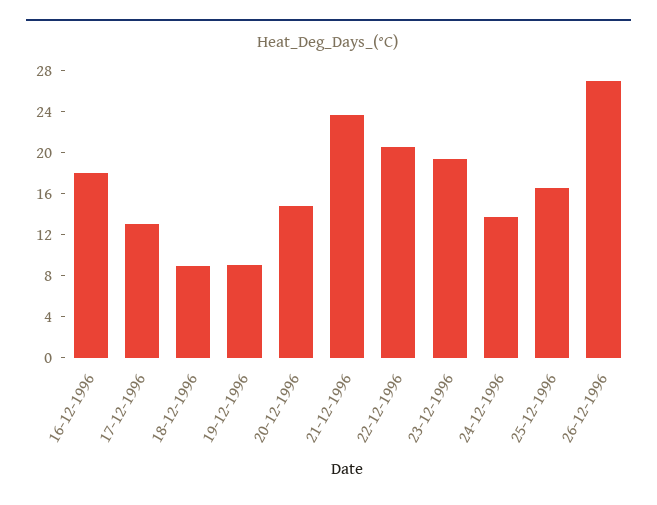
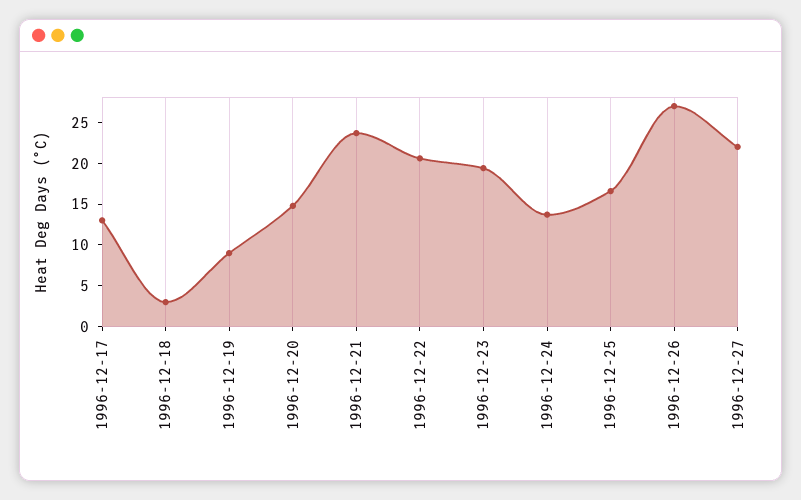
16-12-1996: 18 -> none
18-12-1996: 9 -> 3
1996-12-27: none -> 22

